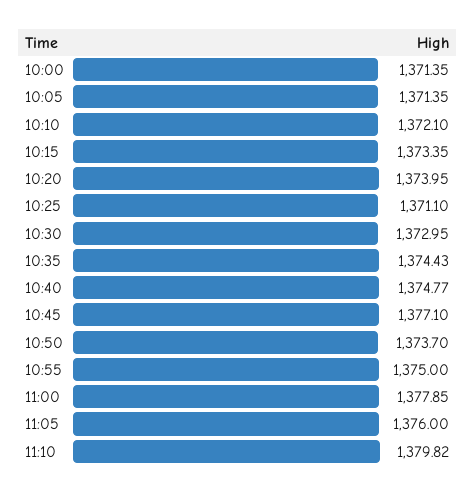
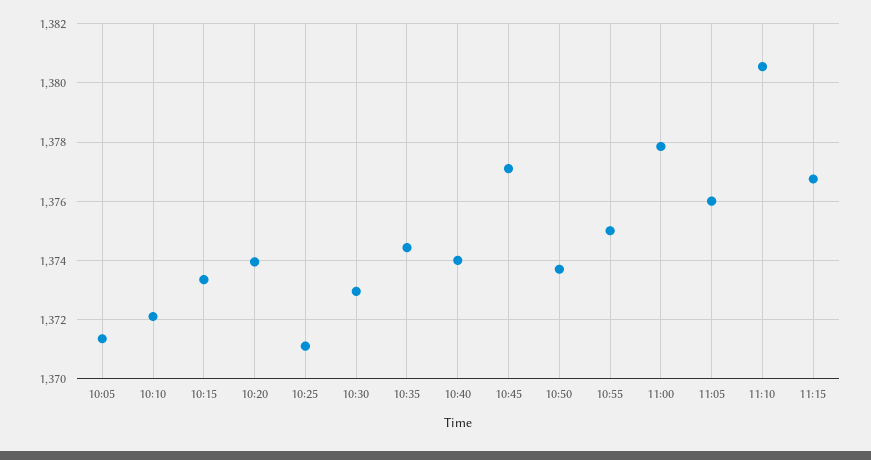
10:00: 1371.35 -> none
10:40: 1374.77 -> 1374
11:10: 1379.82 -> 1380.5
11:15: none -> 1376.75

